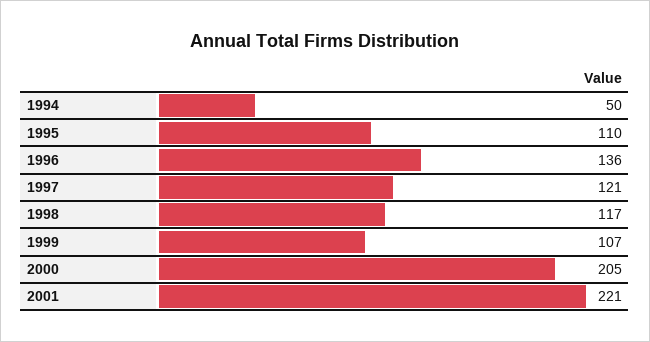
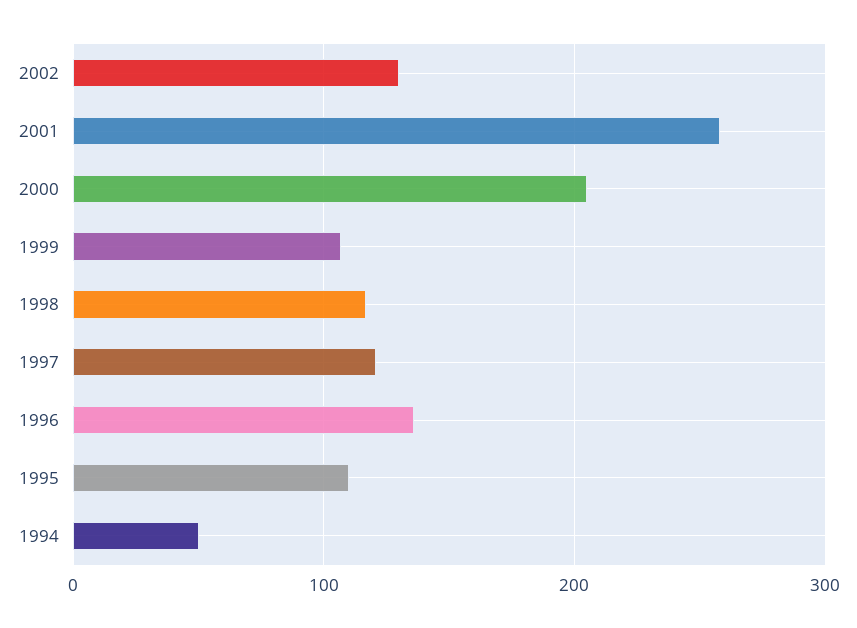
2001: 221 -> 260
2002: none -> 130

